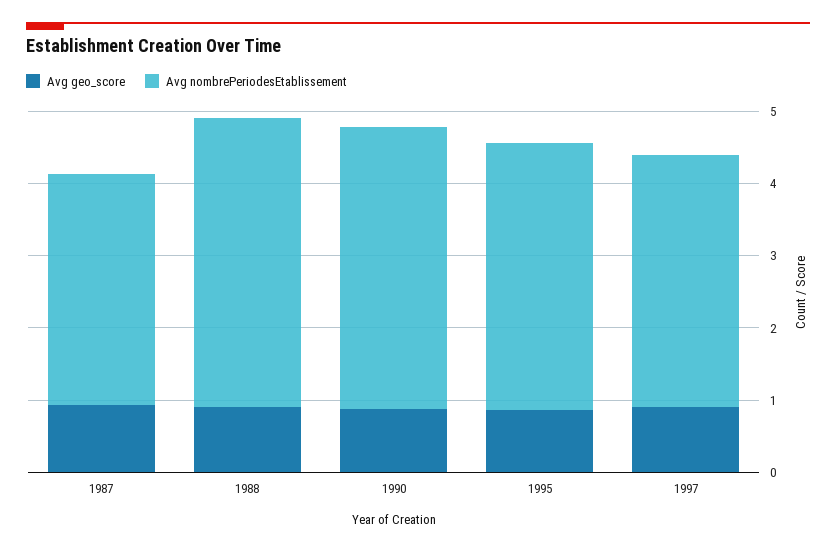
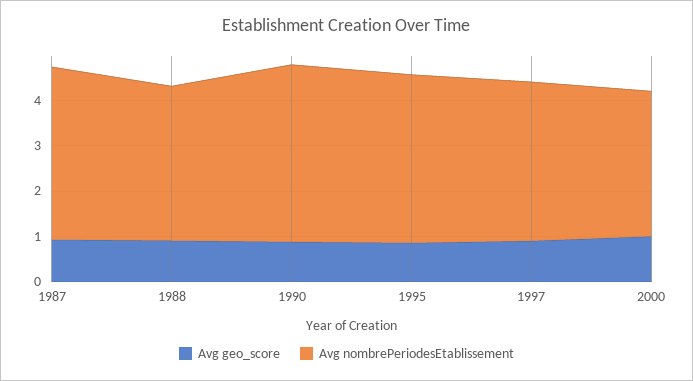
Avg nombrePeriodesEtablissement, 1987: 3.2 -> 3.8
Avg nombrePeriodesEtablissement, 1988: 4 -> 3.4
Avg geo_score, 2000: none -> 1
Avg nombrePeriodesEtablissement, 2000: none -> 3.2

